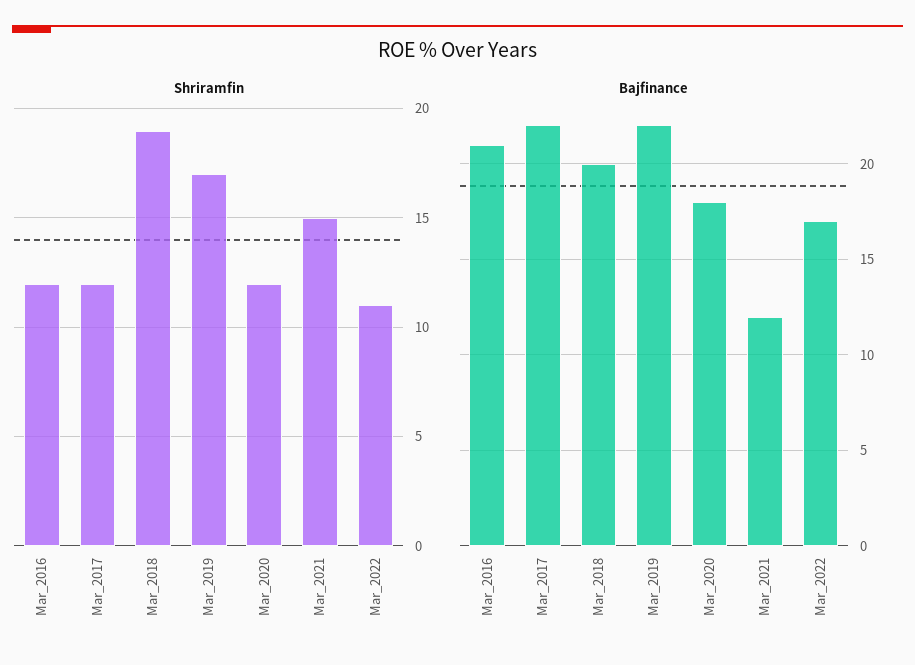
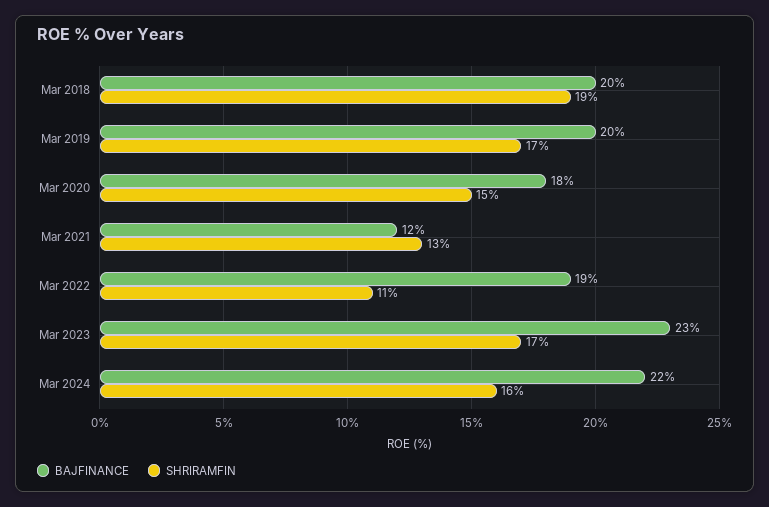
Shriramfin, Mar_2016: 12 -> none
Shriramfin, Mar_2017: 12 -> none
Shriramfin, Mar_2020: 12 -> 15
Shriramfin, Mar_2021: 15 -> 13
Bajfinance, Mar_2016: 21 -> none
Bajfinance, Mar_2017: 22 -> none
Bajfinance, Mar_2019: 22 -> 20
Bajfinance, Mar_2022: 17 -> 19
Bajfinance, Mar 2023: none -> 23
Shriramfin, Mar 2023: none -> 17
Bajfinance, Mar 2024: none -> 22
Shriramfin, Mar 2024: none -> 16

